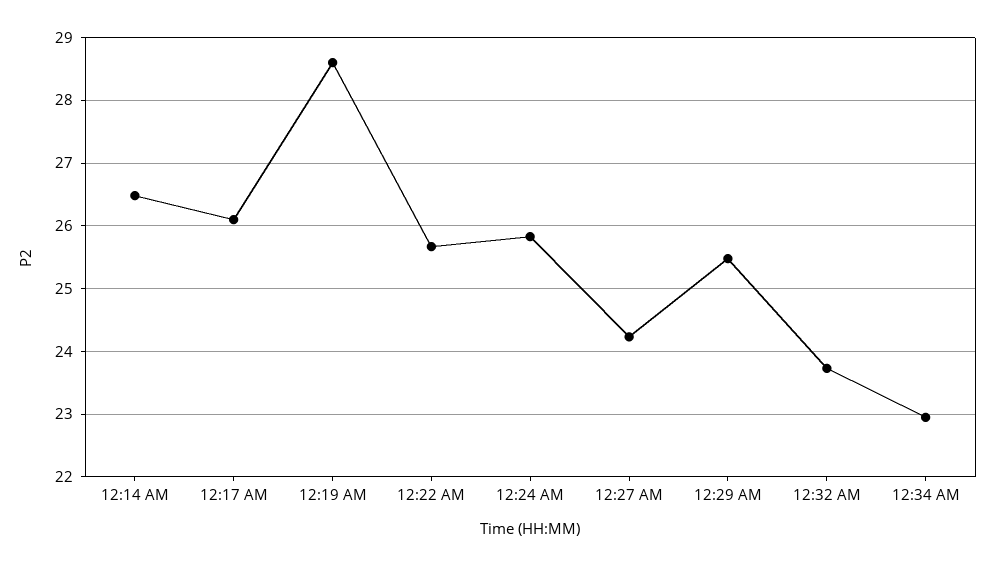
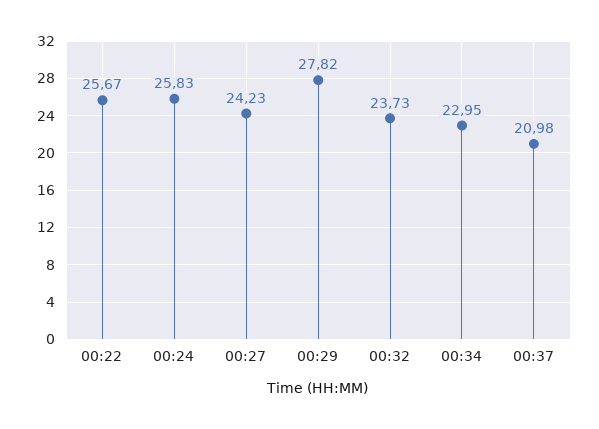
12:14 AM: 26.5 -> none
12:17 AM: 26.1 -> none
12:19 AM: 28.6 -> none
12:29 AM: 25.5 -> 27.82
00:37: none -> 20.98

